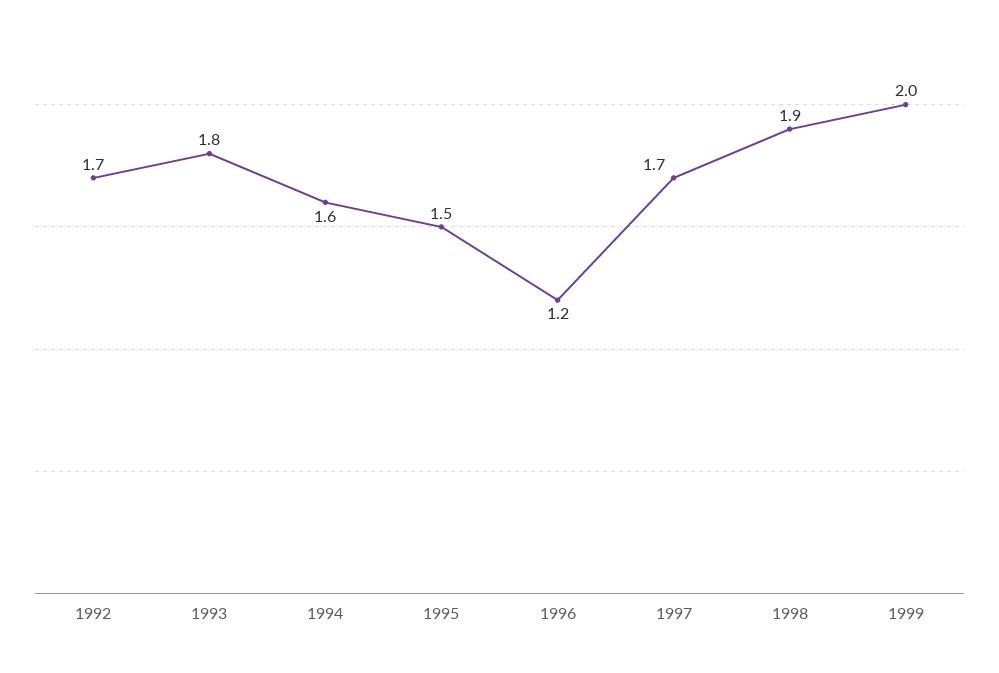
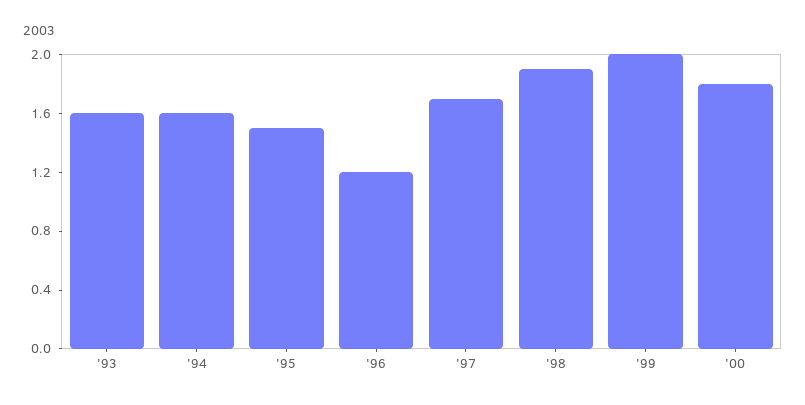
1992: 1.7 -> none
1993: 1.8 -> 1.6
'00: none -> 1.8

